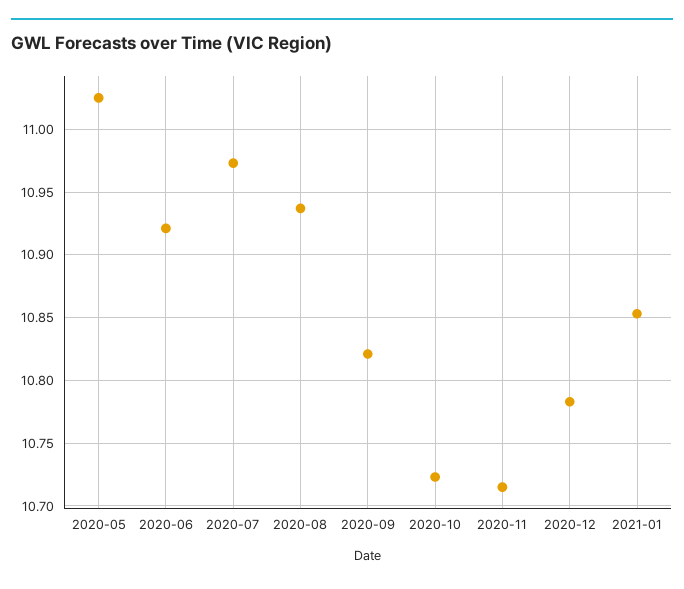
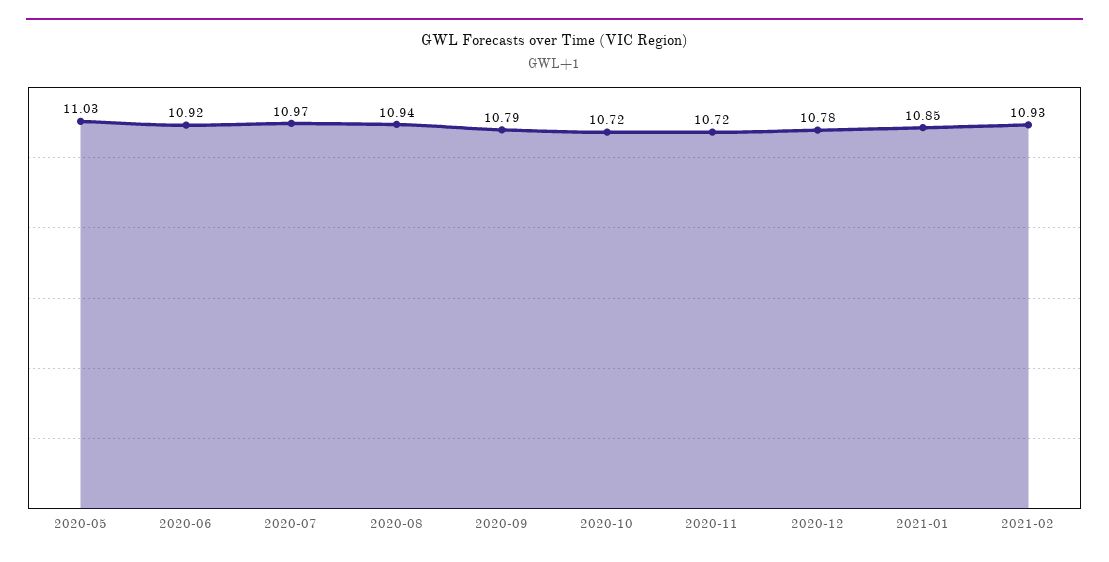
2020-09: 10.82 -> 10.79
2021-02: none -> 10.93

